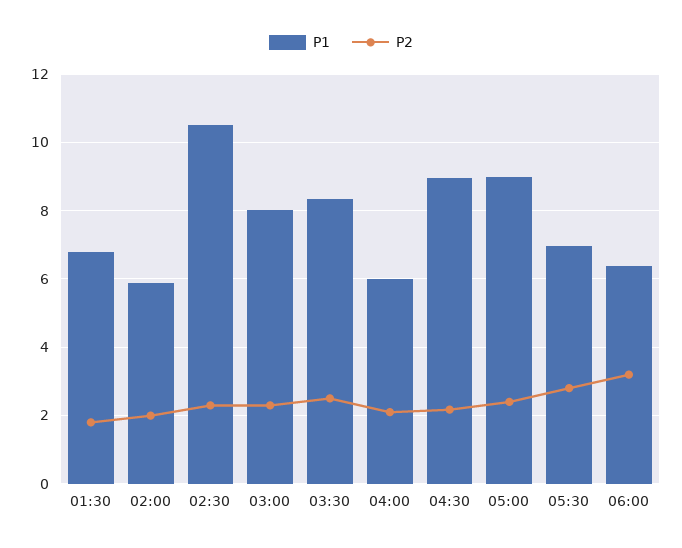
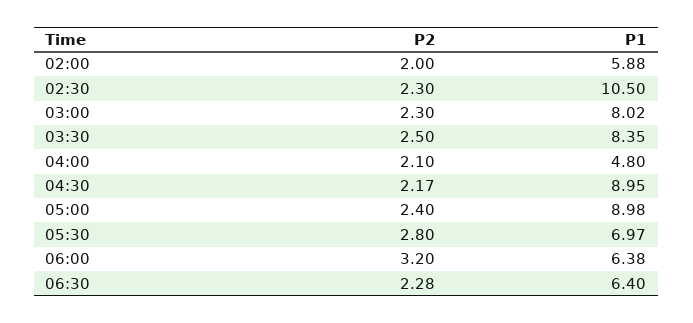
P1, 01:30: 6.8 -> none
P2, 01:30: 1.8 -> none
P1, 04:00: 6 -> 4.8
P2, 06:30: none -> 2.28
P1, 06:30: none -> 6.4

